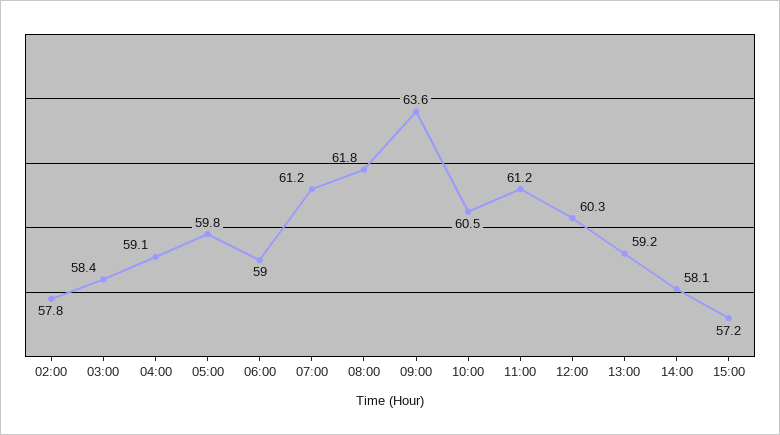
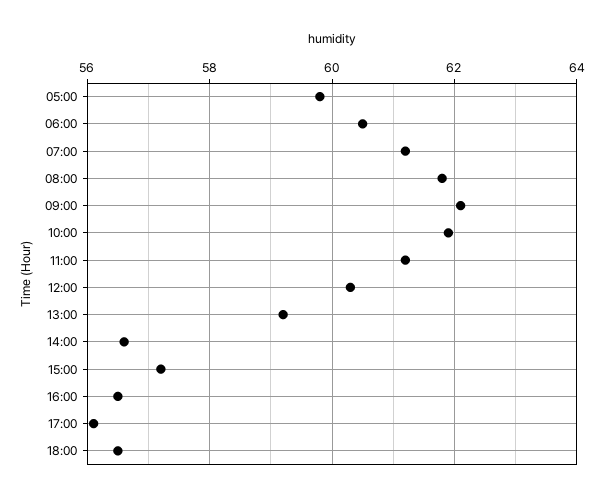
02:00: 57.8 -> none
03:00: 58.4 -> none
04:00: 59.1 -> none
06:00: 59 -> 60.5
09:00: 63.6 -> 62
10:00: 60.5 -> 62
14:00: 58.1 -> 56.5
16:00: none -> 56.5
17:00: none -> 56
18:00: none -> 56.5

